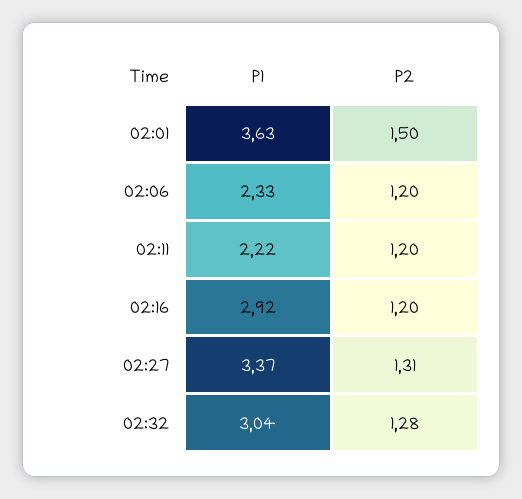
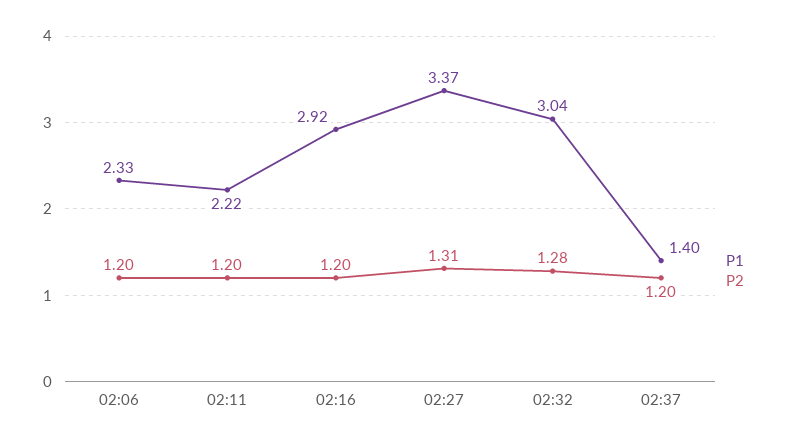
P1, 02:01: 3.63 -> none
P2, 02:01: 1.5 -> none
P1, 02:37: none -> 1.4
P2, 02:37: none -> 1.2

